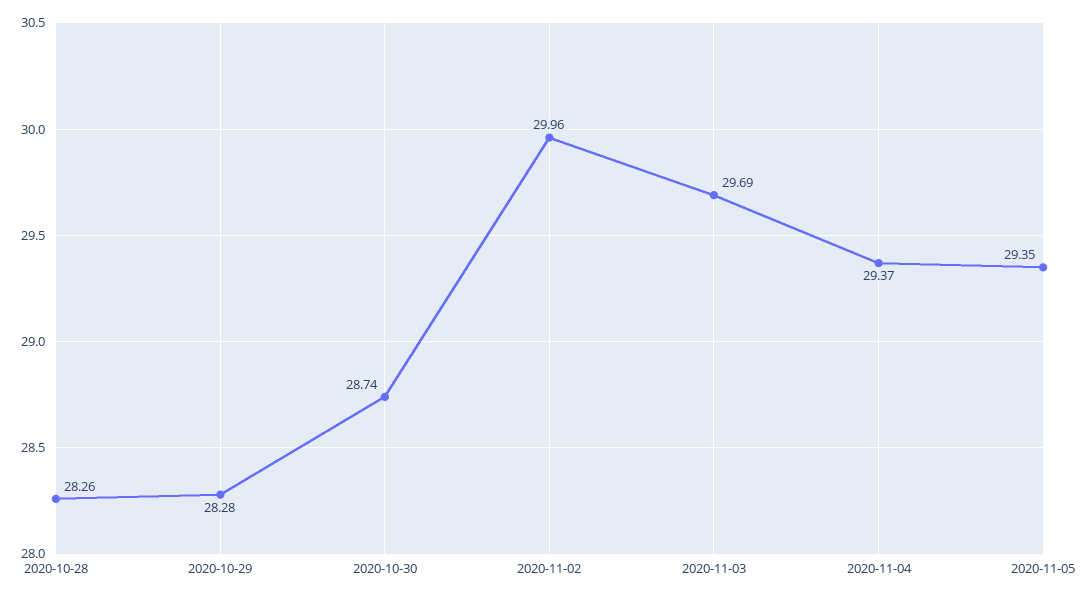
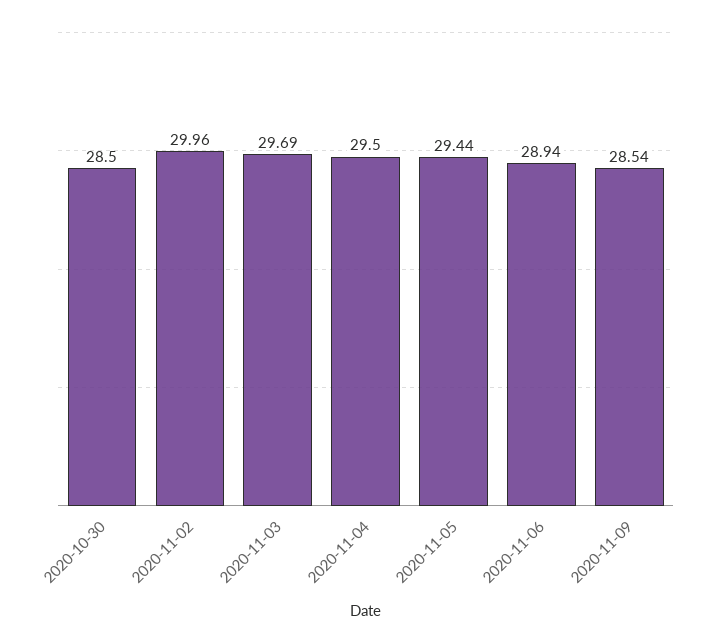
2020-10-28: 28.26 -> none
2020-10-29: 28.28 -> none
2020-10-30: 28.74 -> 28.5
2020-11-04: 29.37 -> 29.5
2020-11-05: 29.35 -> 29.44
2020-11-06: none -> 28.94
2020-11-09: none -> 28.54

